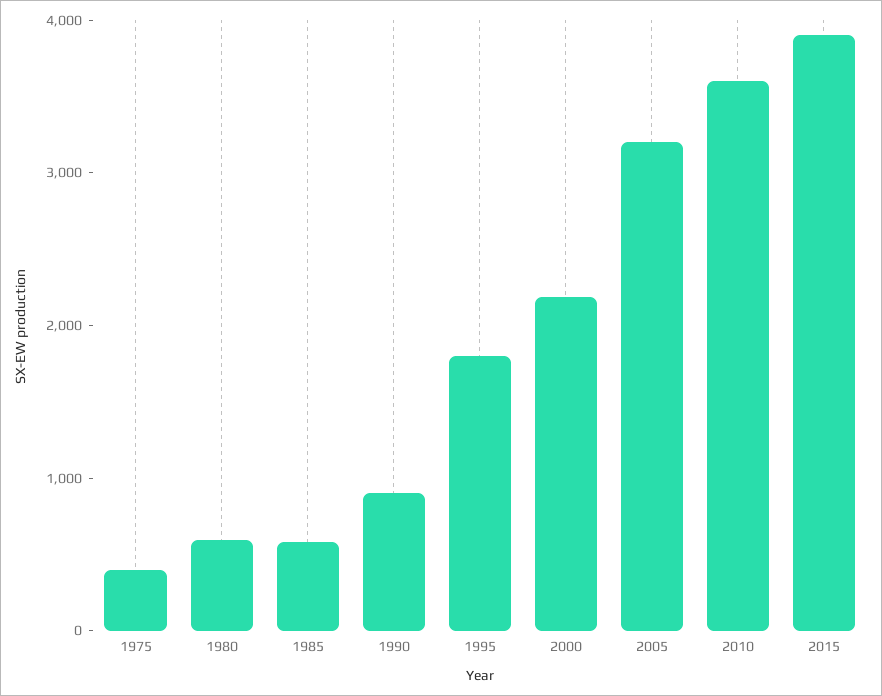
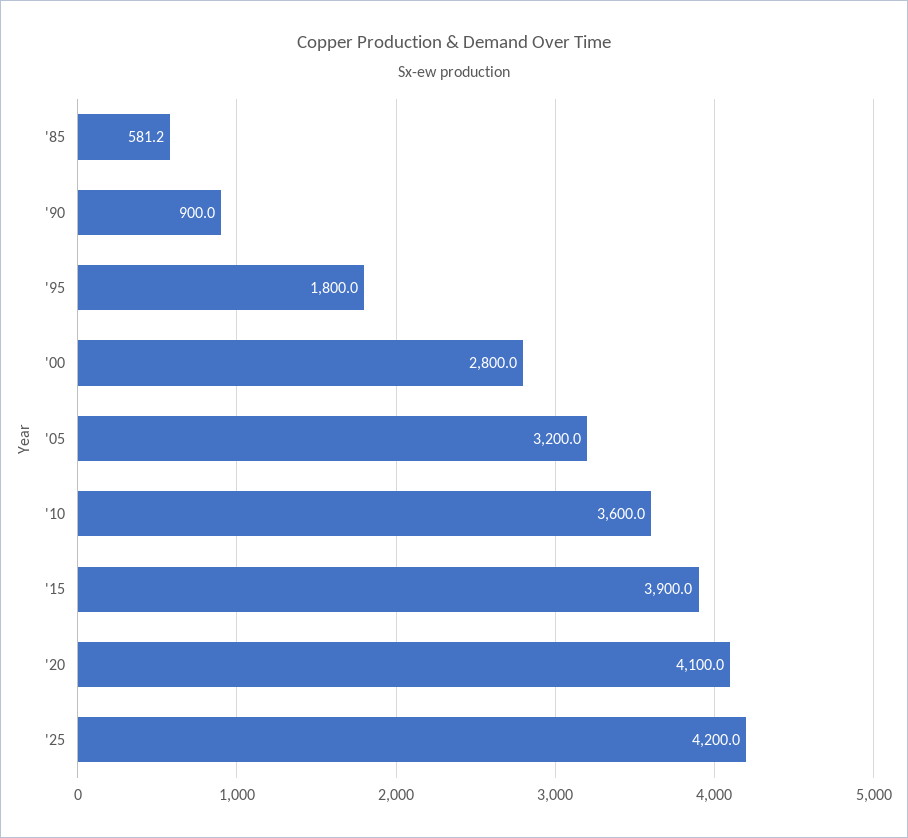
1975: 400 -> none
1980: 600 -> none
2000: 2200 -> 2800
'20: none -> 4100
'25: none -> 4200

